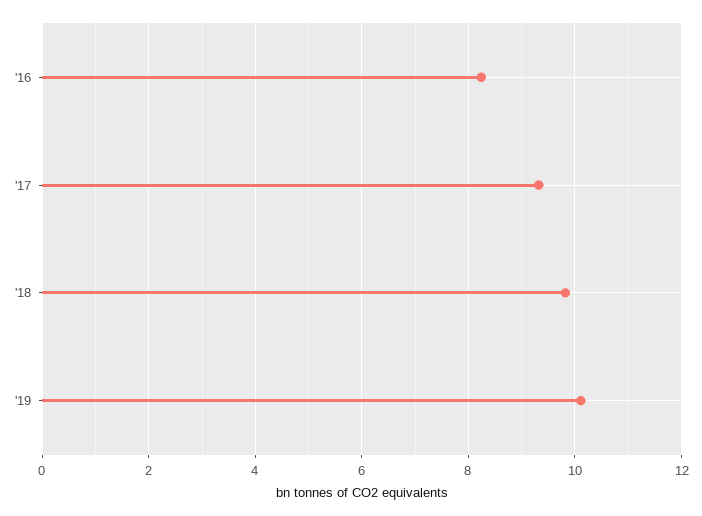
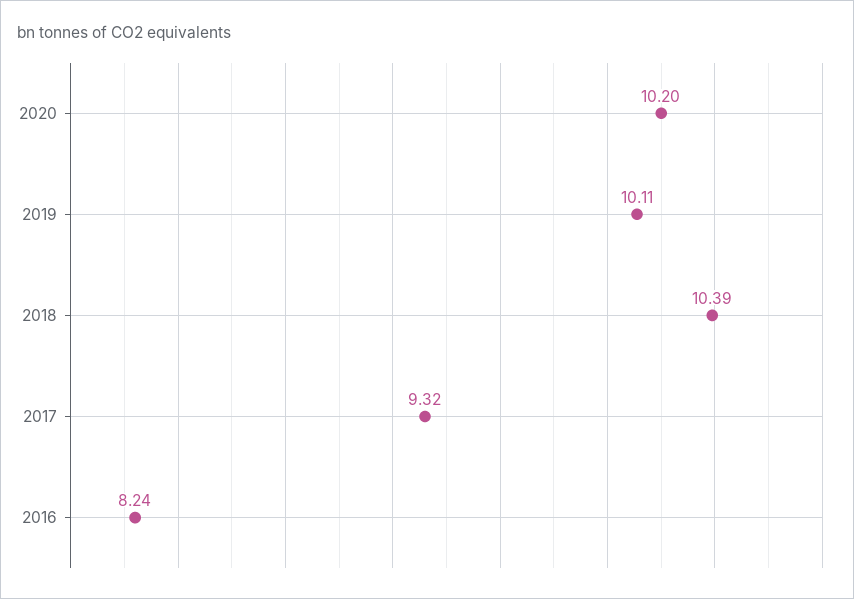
'18: 9.8 -> 10.39
2020: none -> 10.2

